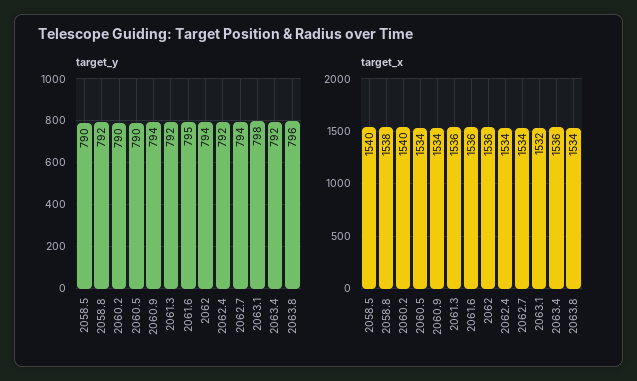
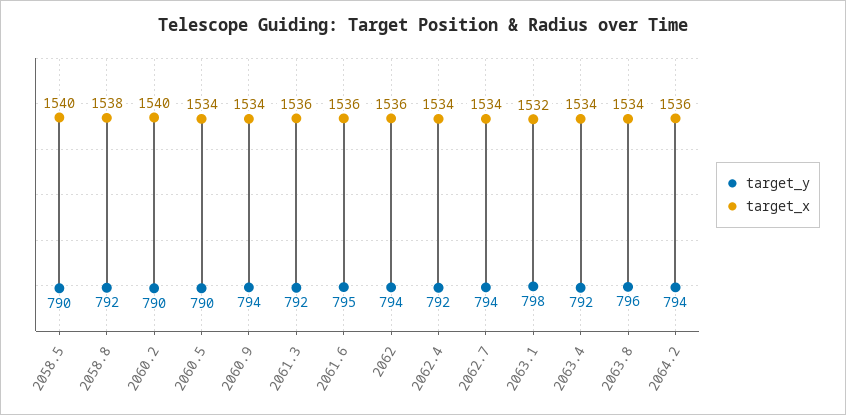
target_x, 2063.4: 1536 -> 1534
target_y, 2064.2: none -> 794
target_x, 2064.2: none -> 1536

